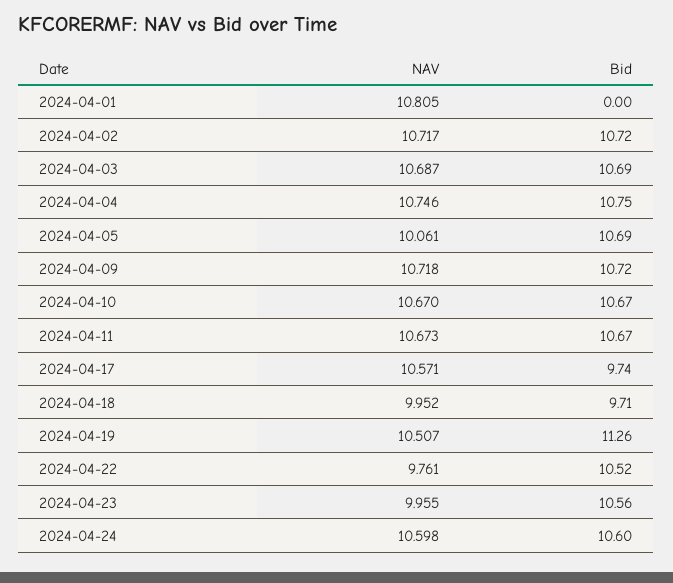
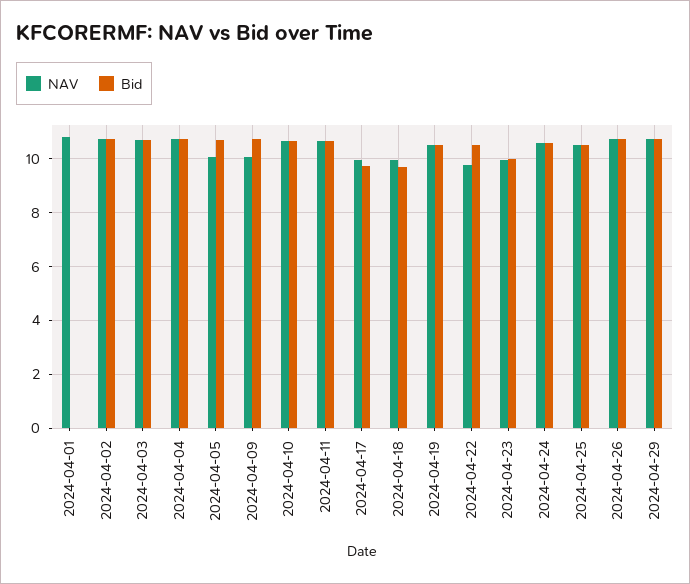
NAV, 2024-04-09: 10.718 -> 10
NAV, 2024-04-17: 10.571 -> 10
Bid, 2024-04-19: 11.26 -> 10.5
Bid, 2024-04-23: 10.56 -> 10
NAV, 2024-04-25: none -> 10.5
Bid, 2024-04-25: none -> 10.5
NAV, 2024-04-26: none -> 10.75
Bid, 2024-04-26: none -> 10.75
NAV, 2024-04-29: none -> 10.75
Bid, 2024-04-29: none -> 10.75

